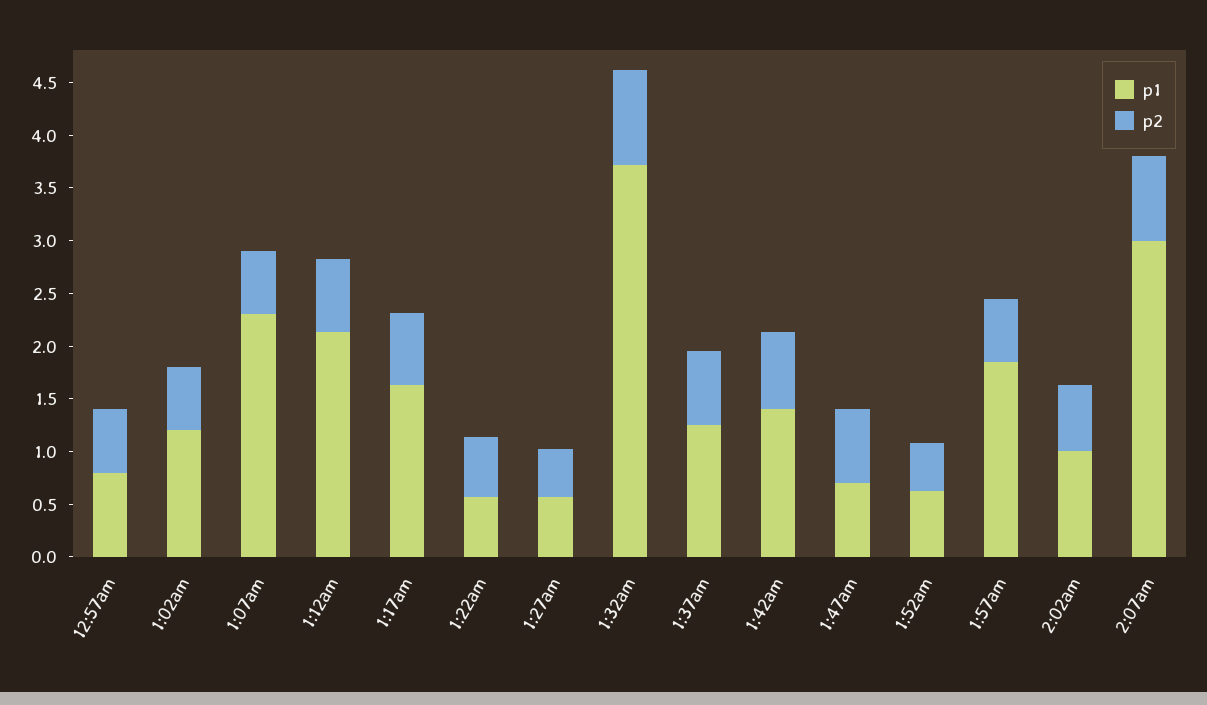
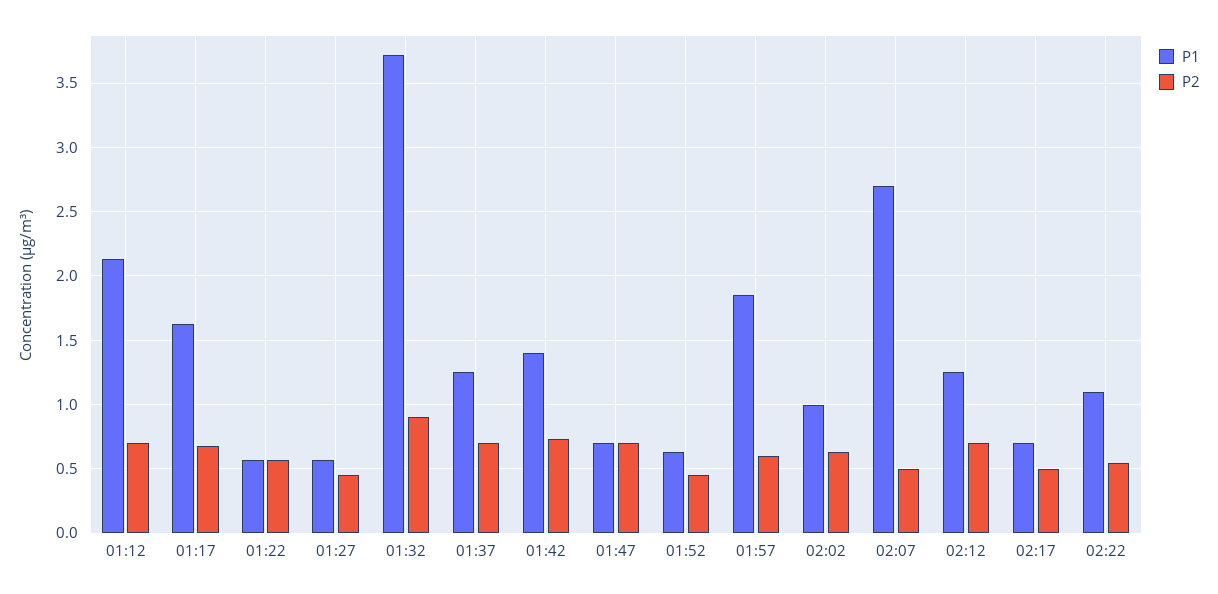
p1, 12:57am: 0.8 -> none
p2, 12:57am: 0.6 -> none
p1, 1:02am: 1.2 -> none
p2, 1:02am: 0.6 -> none
p1, 1:07am: 2.3 -> none
p2, 1:07am: 0.6 -> none
p1, 2:07am: 3 -> 2.7
p2, 2:07am: 0.8 -> 0.5
p1, 02:12: none -> 1.25
p2, 02:12: none -> 0.7
p1, 02:17: none -> 0.7
p2, 02:17: none -> 0.5
p1, 02:22: none -> 1.1
p2, 02:22: none -> 0.55

